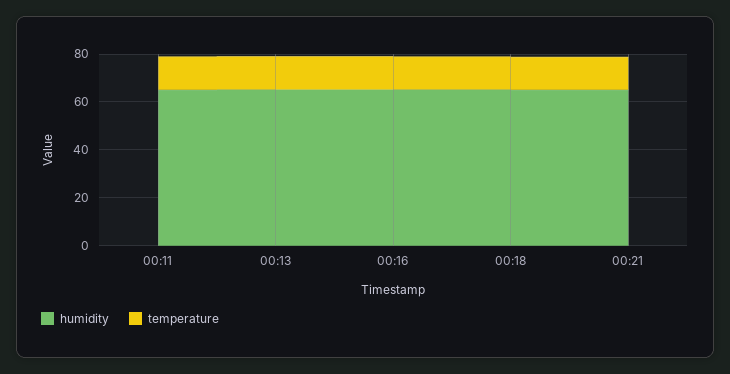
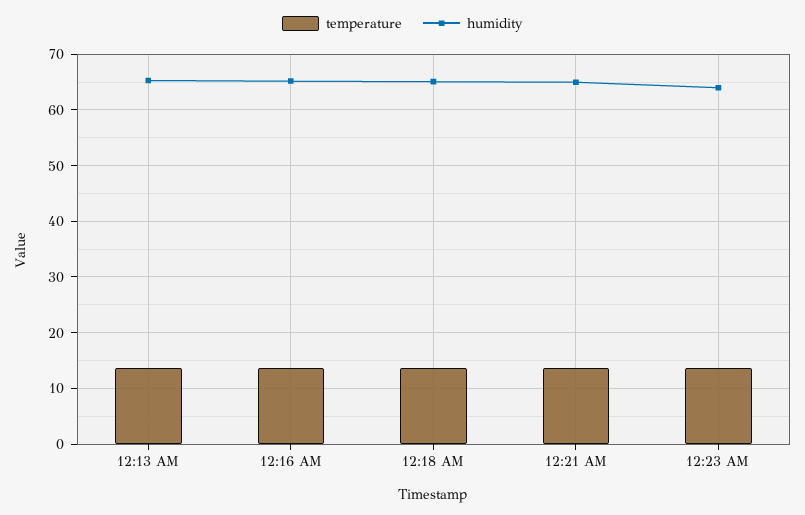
humidity, 00:11: 65 -> none
temperature, 00:11: 15 -> none
temperature, 12:23 AM: none -> 14
humidity, 12:23 AM: none -> 64

